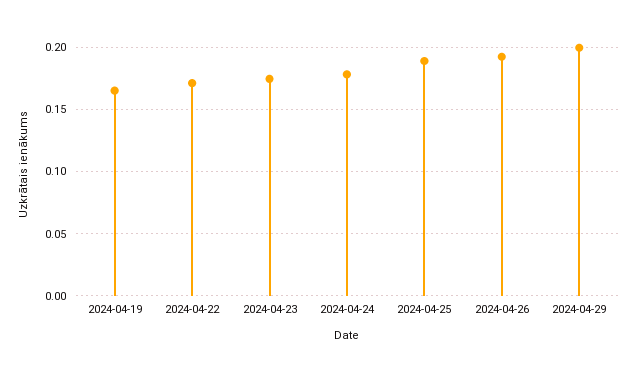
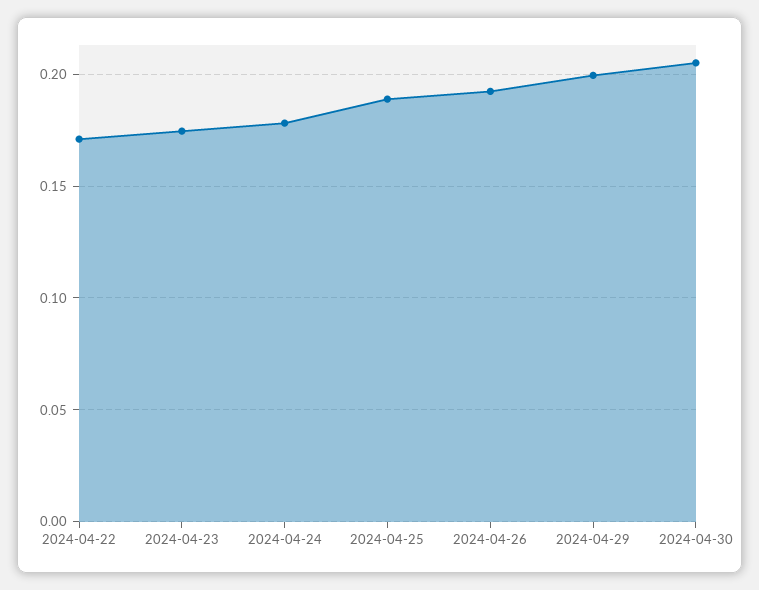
2024-04-19: 0.165 -> none
2024-04-30: none -> 0.205

